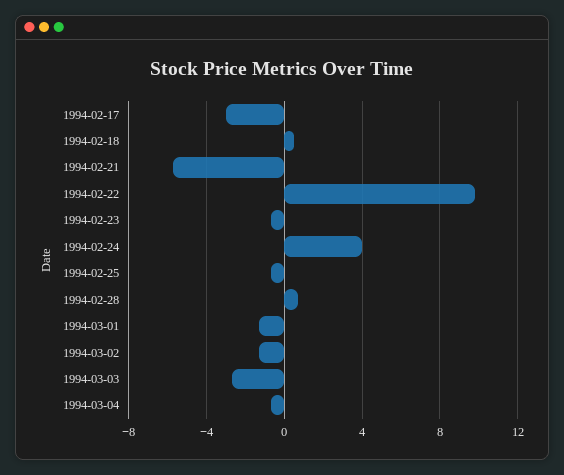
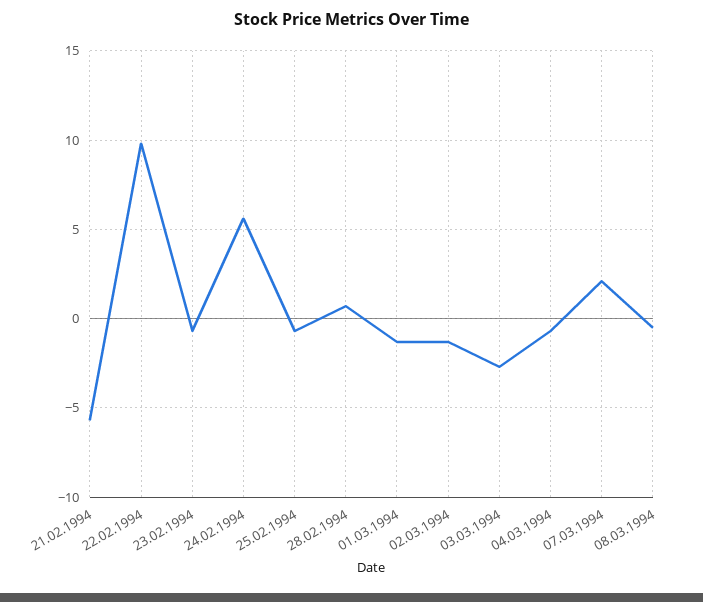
1994-02-17: -3 -> none
1994-02-18: 0.5 -> none
1994-02-24: 4 -> 5.5
07.03.1994: none -> 2
08.03.1994: none -> -0.5

